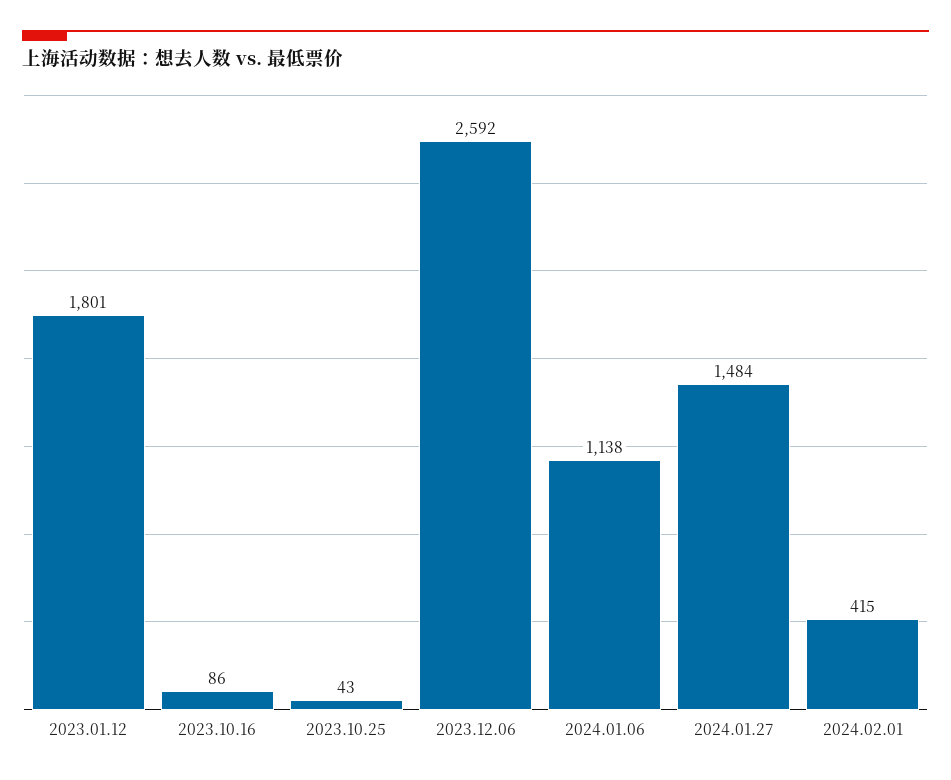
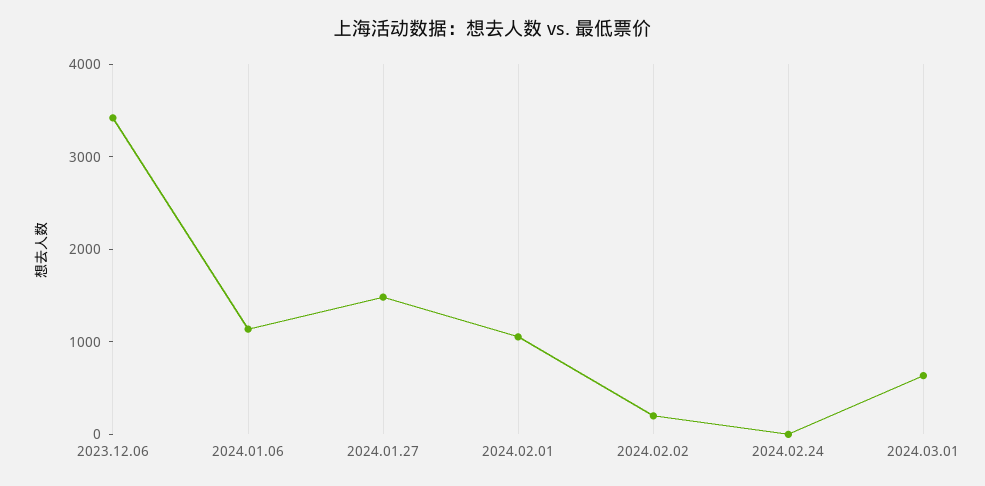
2023.01.12: 1801 -> none
2023.10.16: 86 -> none
2023.10.25: 43 -> none
2023.12.06: 2592 -> 3400
2024.02.01: 415 -> 1000
2024.02.02: none -> 200
2024.02.24: none -> 0
2024.03.01: none -> 600

